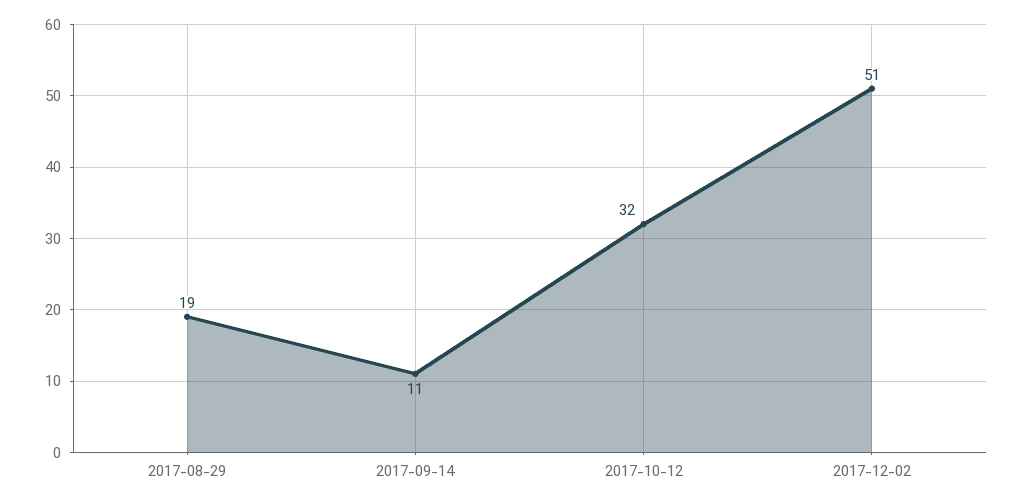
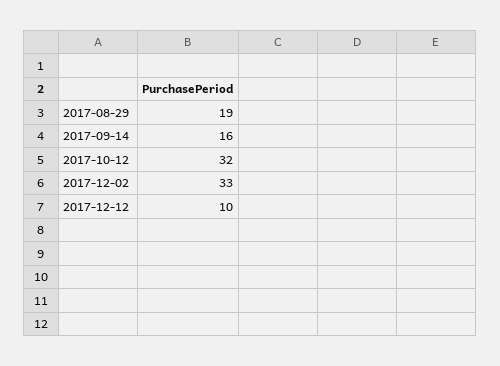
2017-09-14: 11 -> 16
2017-12-02: 51 -> 33
2017-12-12: none -> 10

